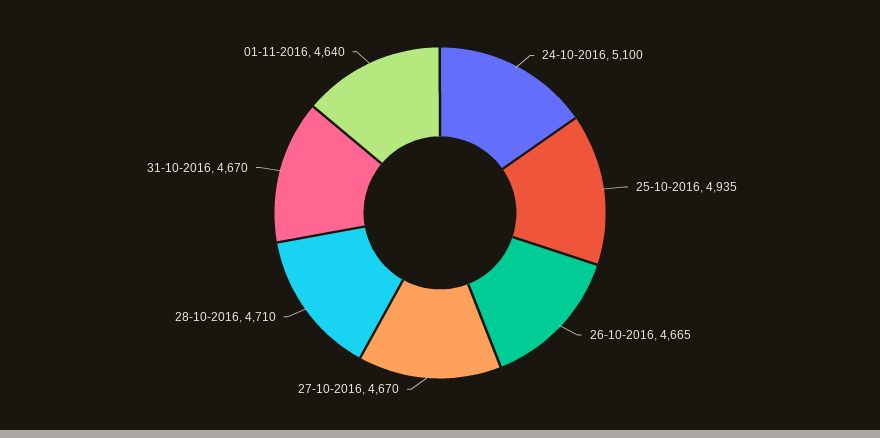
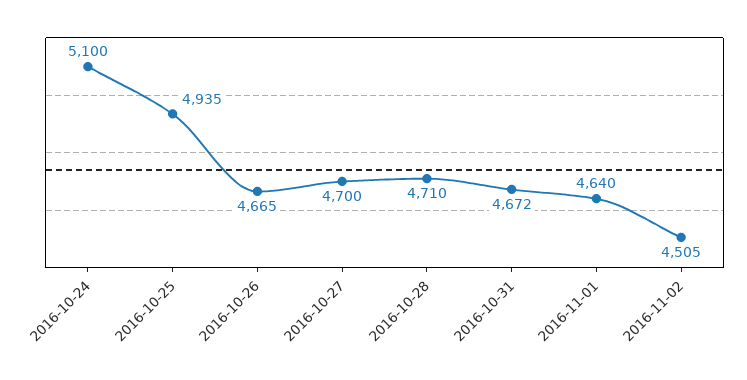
27-10-2016: 4670 -> 4700
31-10-2016: 4670 -> 4672
2016-11-02: none -> 4505

